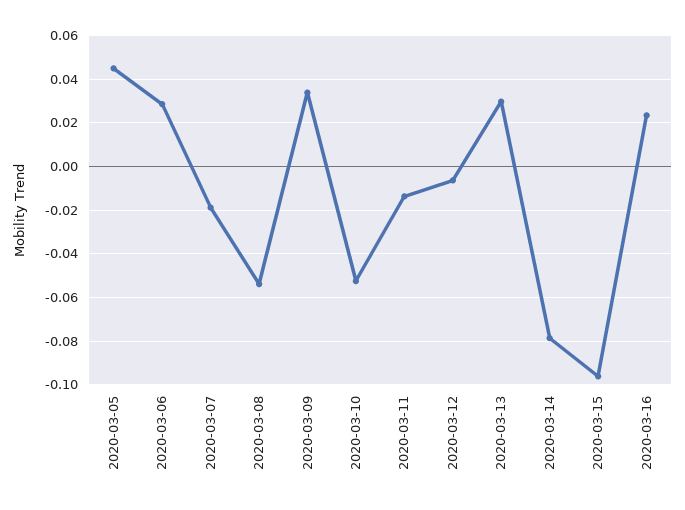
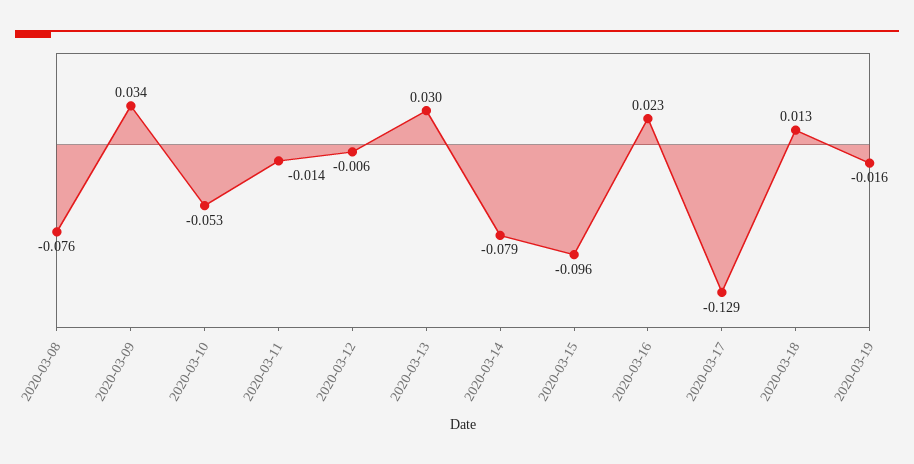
2020-03-05: 0.045 -> none
2020-03-06: 0.03 -> none
2020-03-07: -0.02 -> none
2020-03-08: -0.055 -> -0.076
2020-03-17: none -> -0.129
2020-03-18: none -> 0.013
2020-03-19: none -> -0.016

